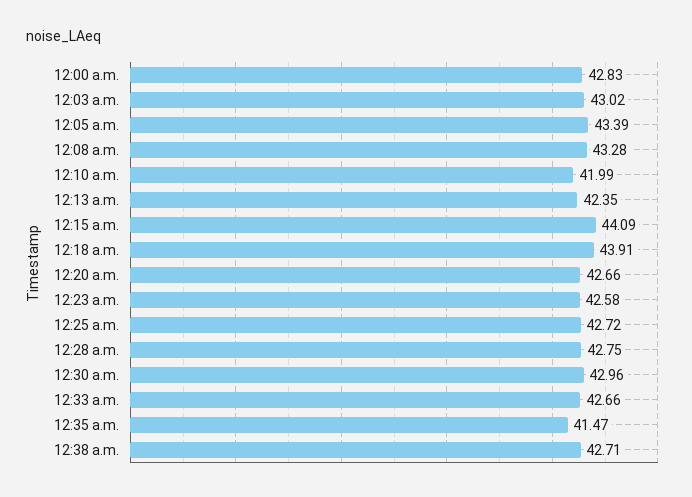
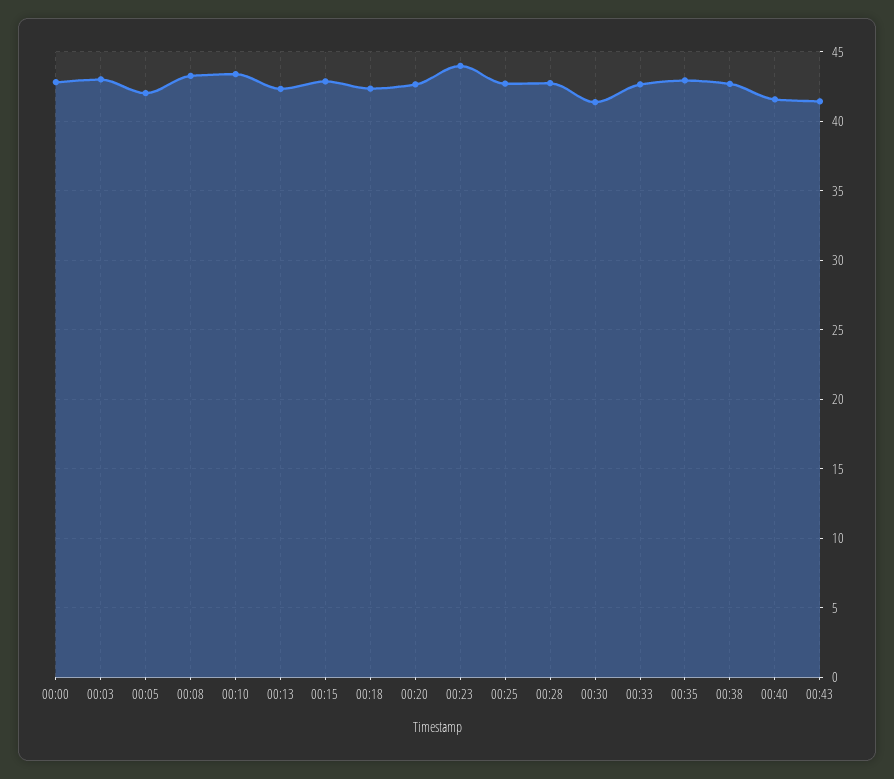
12:05 a.m.: 43.39 -> 42
12:10 a.m.: 41.99 -> 43.5
12:15 a.m.: 44.09 -> 43
12:18 a.m.: 43.91 -> 42.5
12:23 a.m.: 42.58 -> 44
12:30 a.m.: 42.96 -> 41.5
12:35 a.m.: 41.47 -> 43
00:40: none -> 41.5
00:43: none -> 41.5

